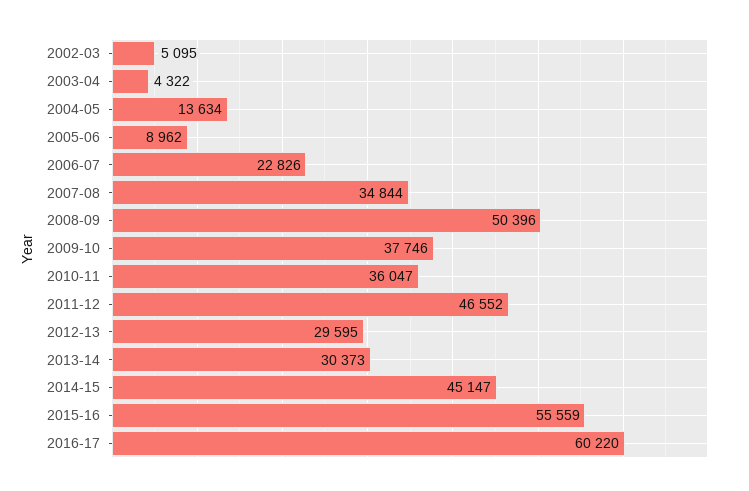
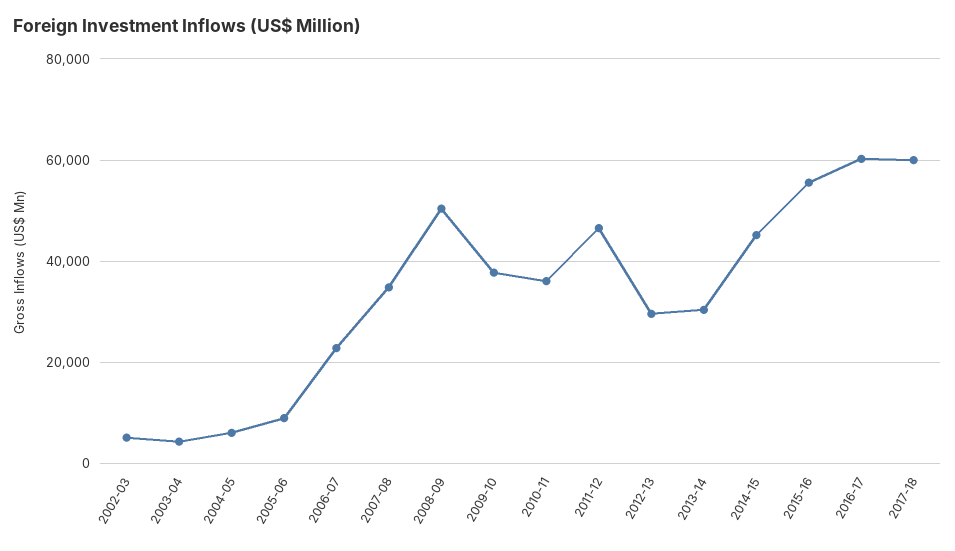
2004-05: 13634 -> 6000
2017-18: none -> 60000

